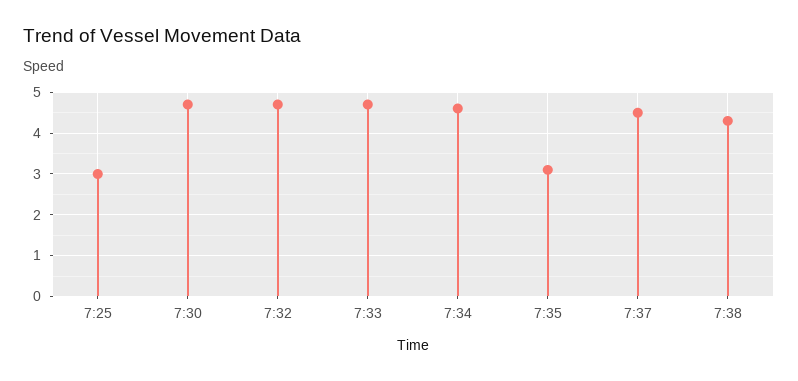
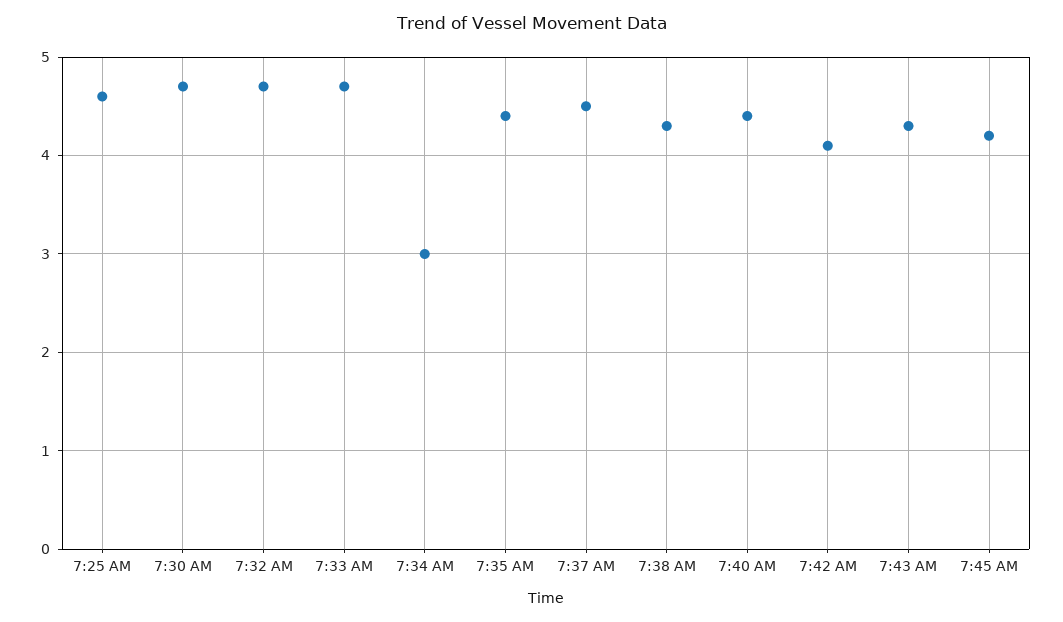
7:25: 3 -> 4.6
7:34: 4.5 -> 3
7:35: 3 -> 4.4
7:40 AM: none -> 4.4
7:42 AM: none -> 4.1
7:43 AM: none -> 4.3
7:45 AM: none -> 4.2

